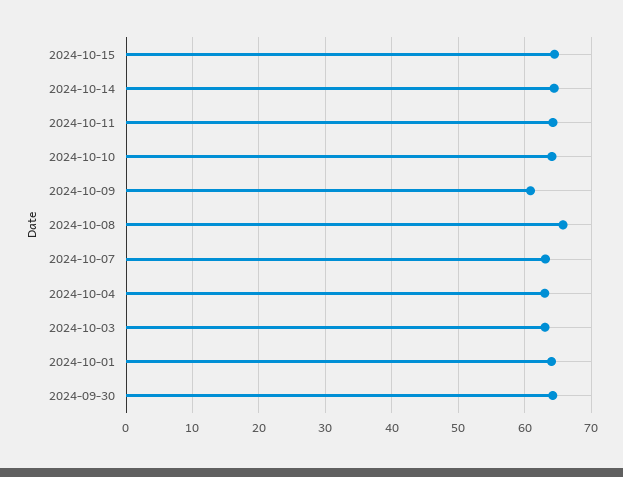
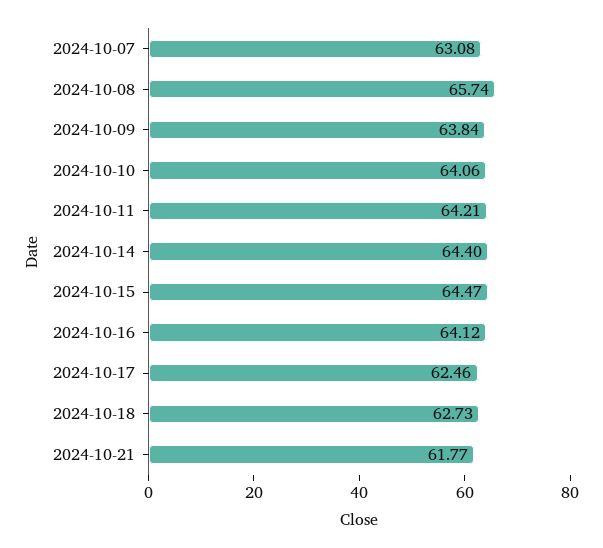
2024-10-09: 61 -> 63.84
2024-10-04: 63 -> none
2024-10-03: 63 -> none
2024-10-01: 64 -> none
2024-09-30: 64 -> none
2024-10-16: none -> 64.12
2024-10-17: none -> 62.46
2024-10-18: none -> 62.73
2024-10-21: none -> 61.77

